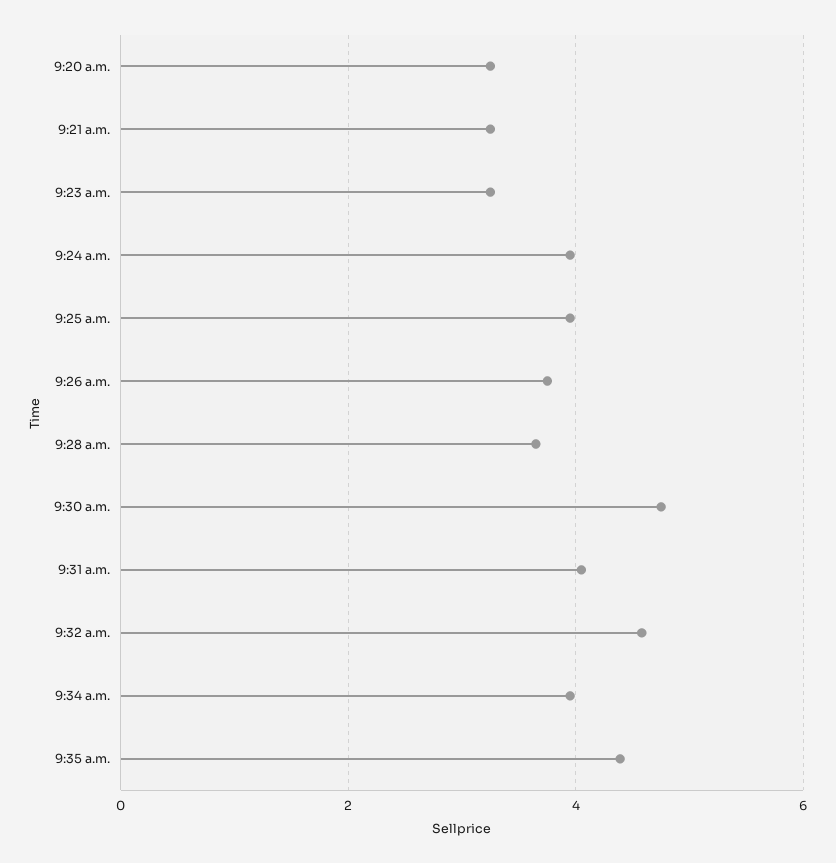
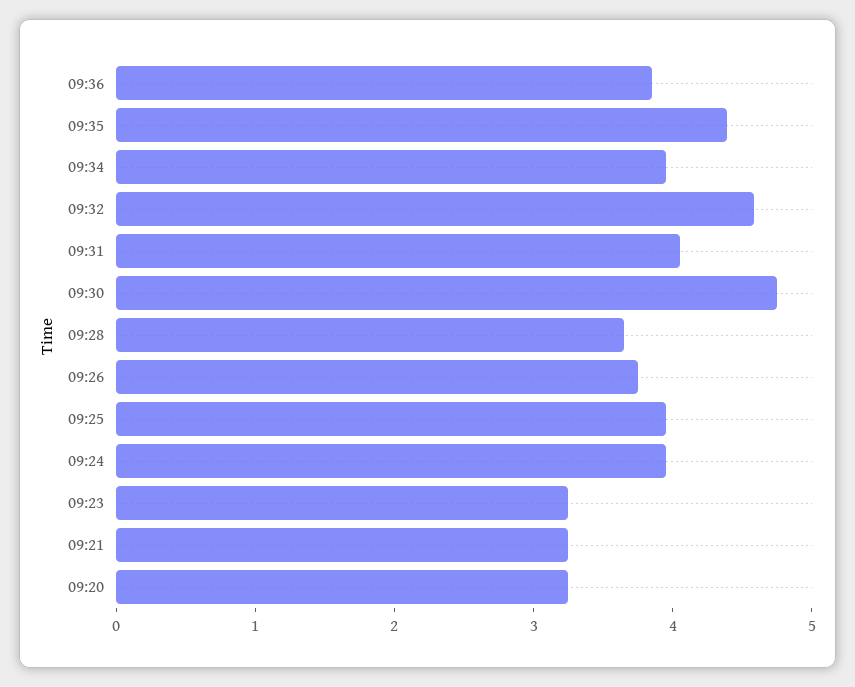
09:36: none -> 3.8

